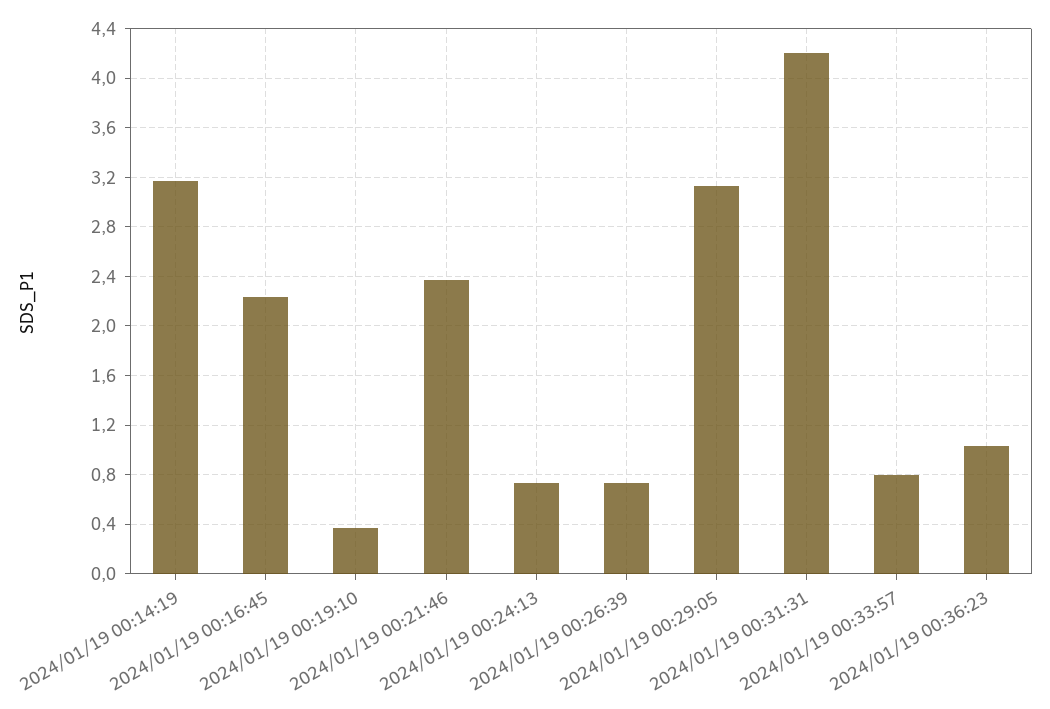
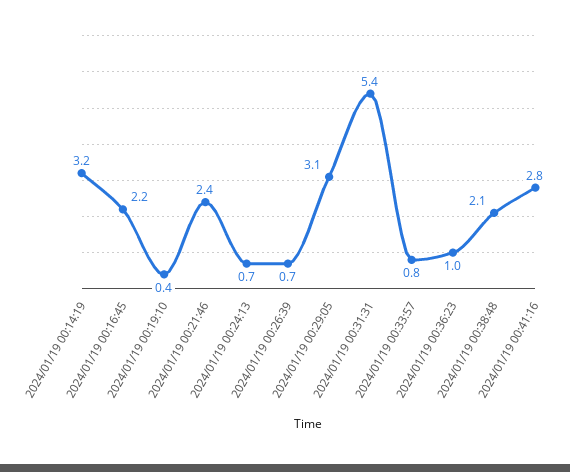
2024/01/19 00:31:31: 4.2 -> 5.4
2024/01/19 00:38:48: none -> 2.1
2024/01/19 00:41:16: none -> 2.8

